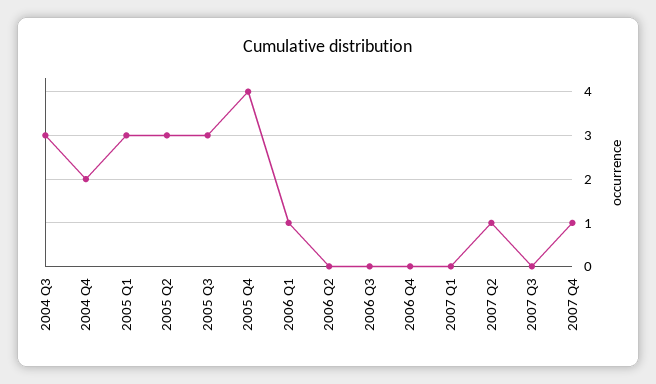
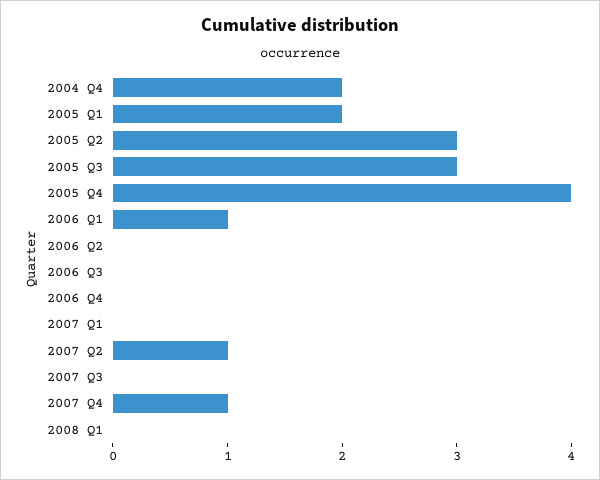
2004 Q3: 3 -> none
2005 Q1: 3 -> 2
2008 Q1: none -> 0

